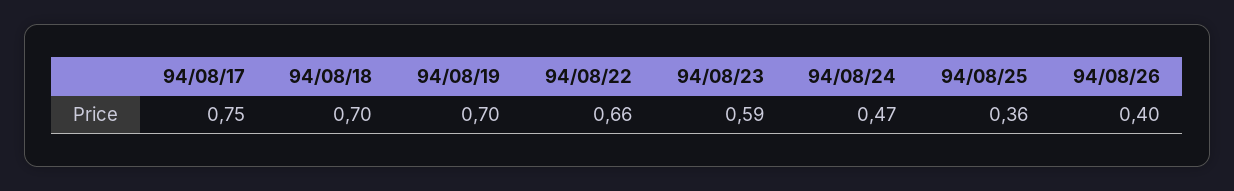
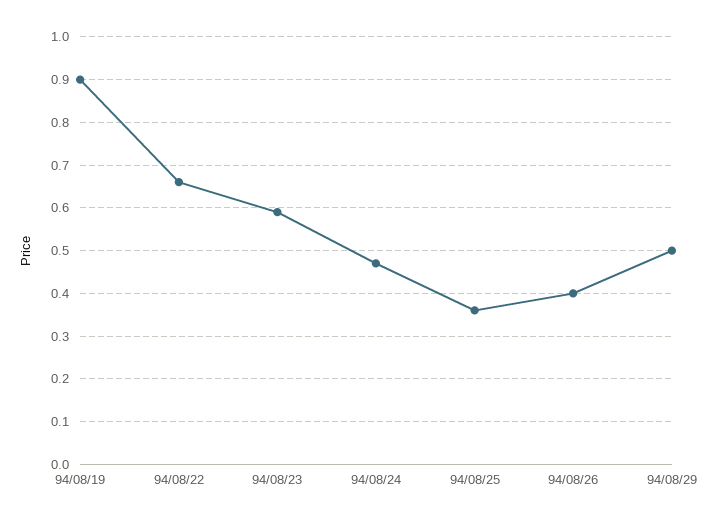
94/08/17: 0.75 -> none
94/08/18: 0.7 -> none
94/08/19: 0.7 -> 0.9
94/08/29: none -> 0.5

